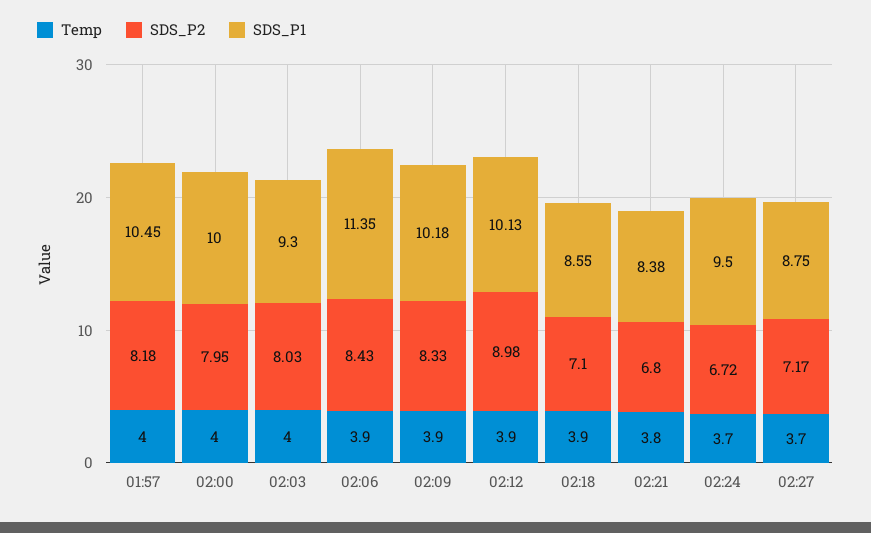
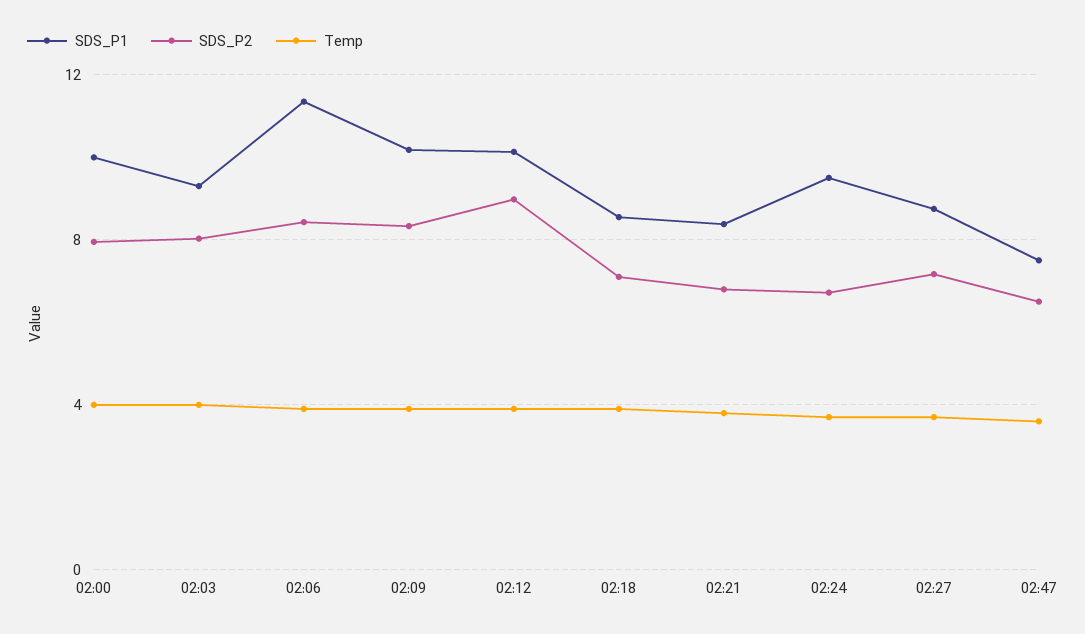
Temp, 01:57: 4 -> none
SDS_P2, 01:57: 8.18 -> none
SDS_P1, 01:57: 10.45 -> none
SDS_P1, 02:47: none -> 7.5
SDS_P2, 02:47: none -> 6.5
Temp, 02:47: none -> 3.5

